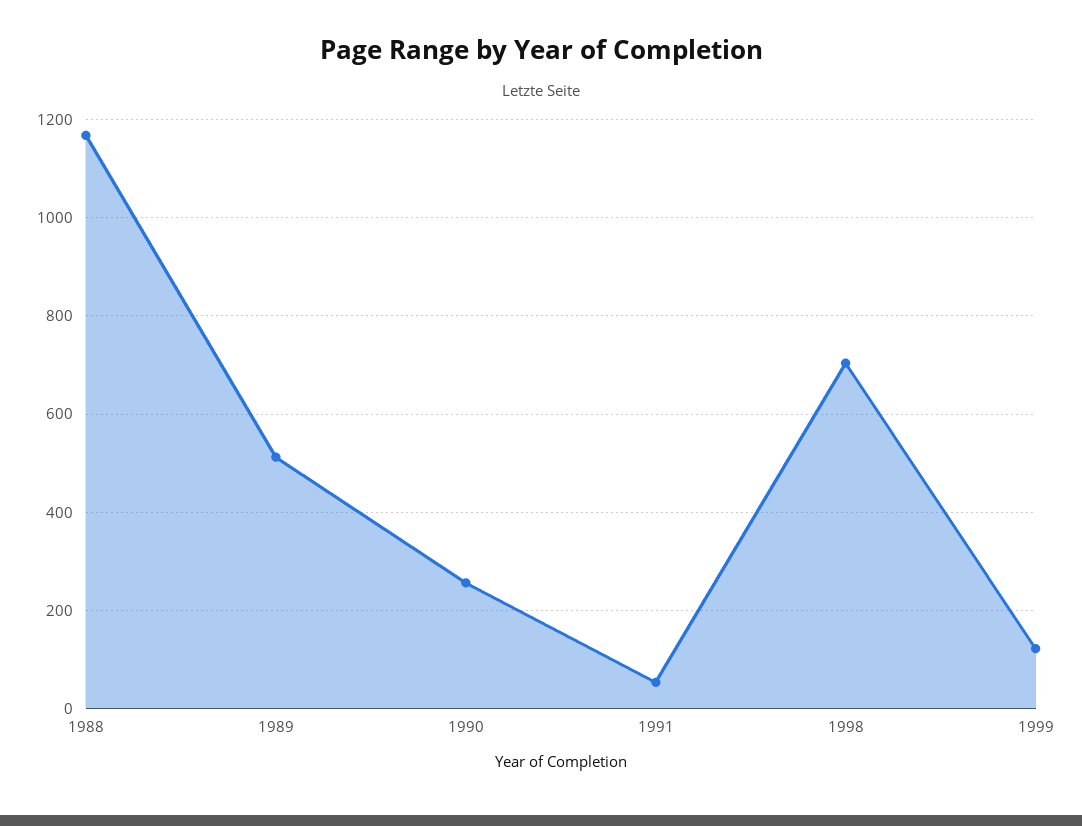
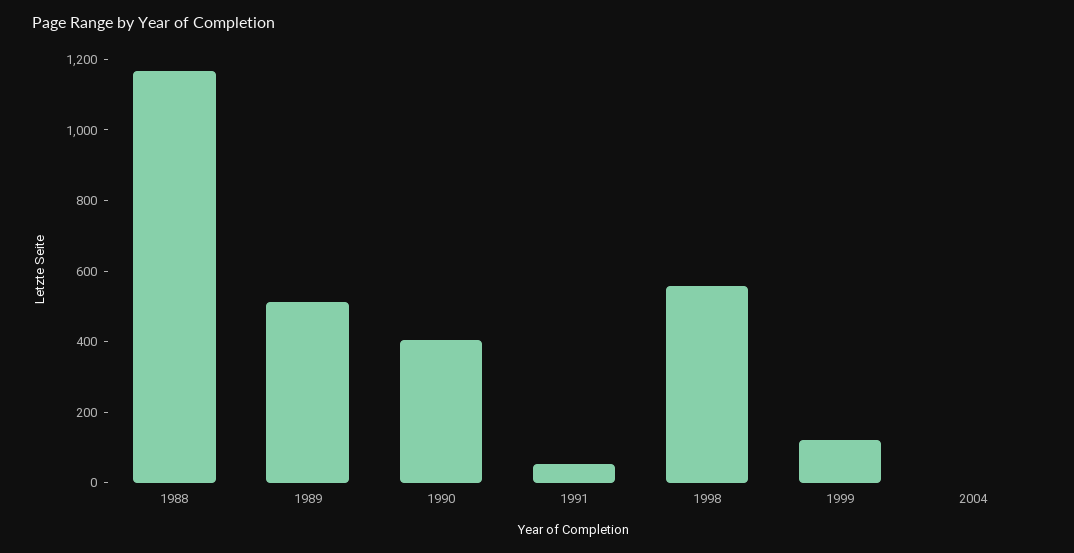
1990: 260 -> 400
1998: 700 -> 550
2004: none -> 0

